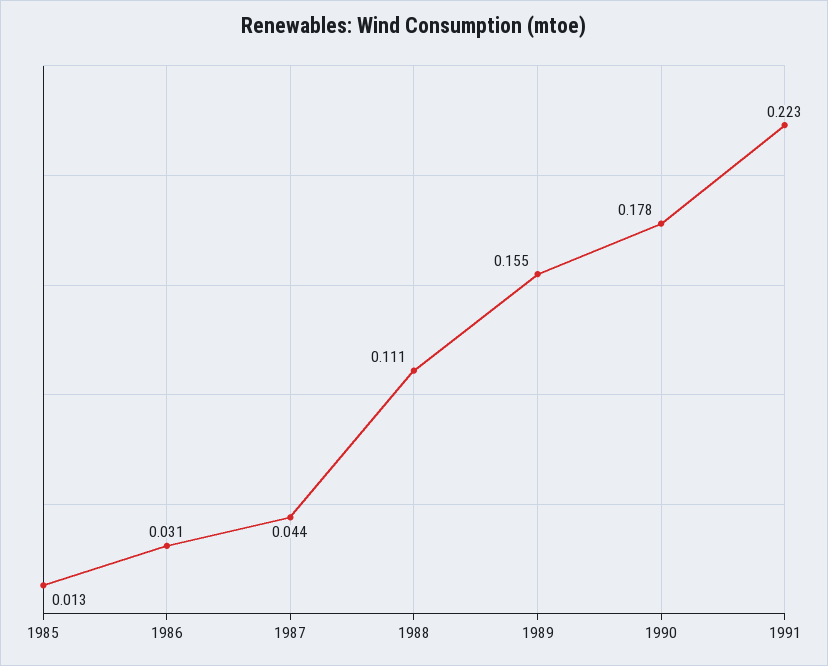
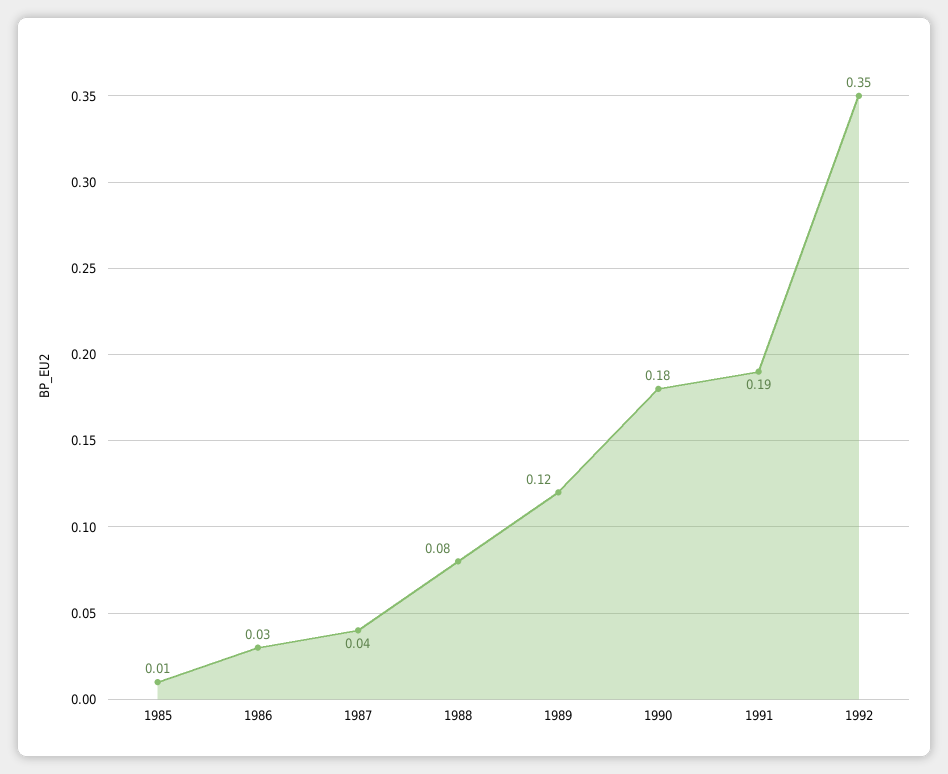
1988: 0.111 -> 0.08
1989: 0.155 -> 0.12
1991: 0.223 -> 0.19
1992: none -> 0.35

